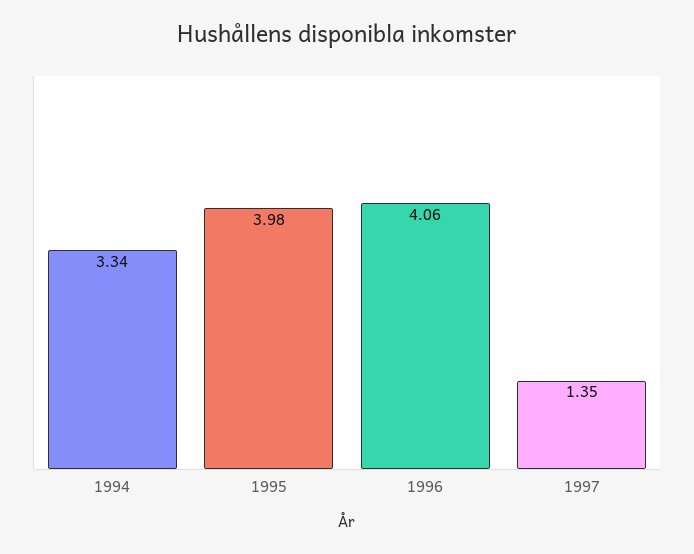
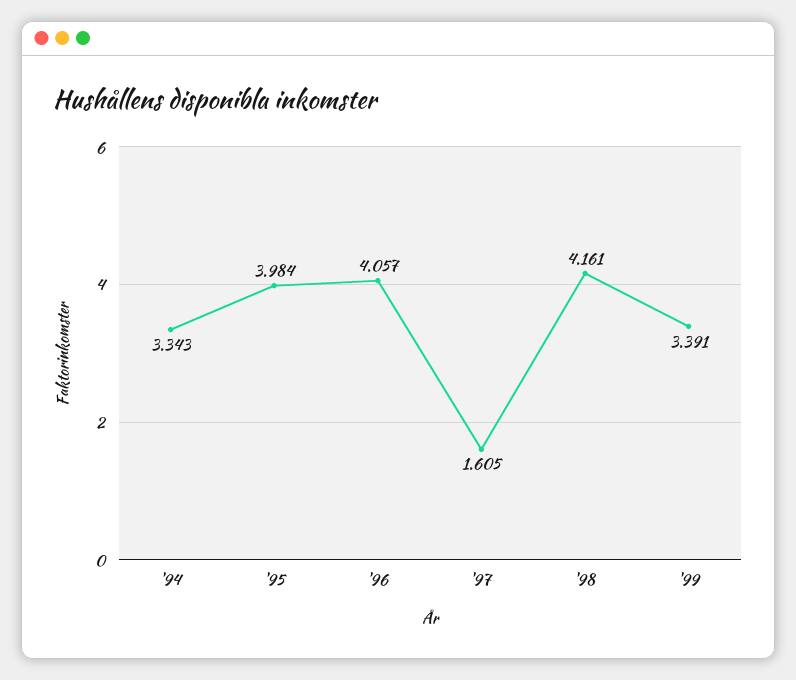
1997: 1.35 -> 1.605
'98: none -> 4.161
'99: none -> 3.391

